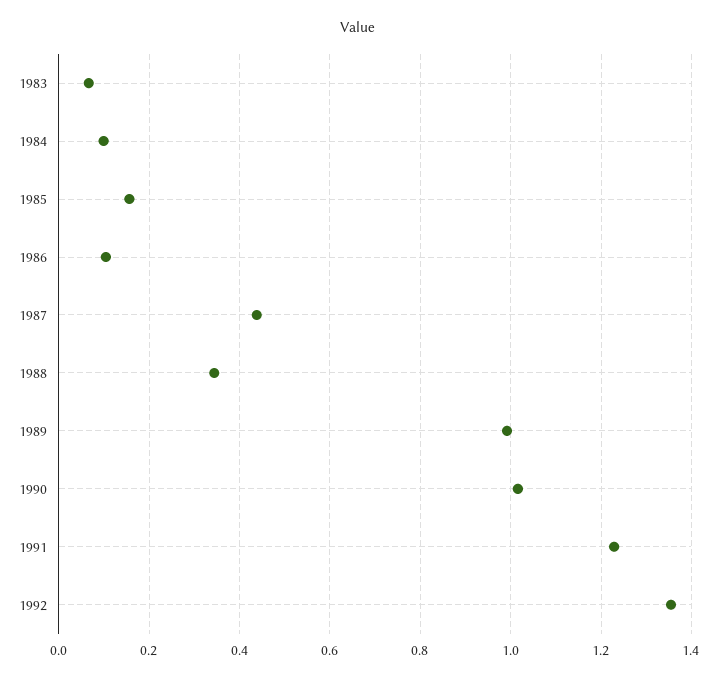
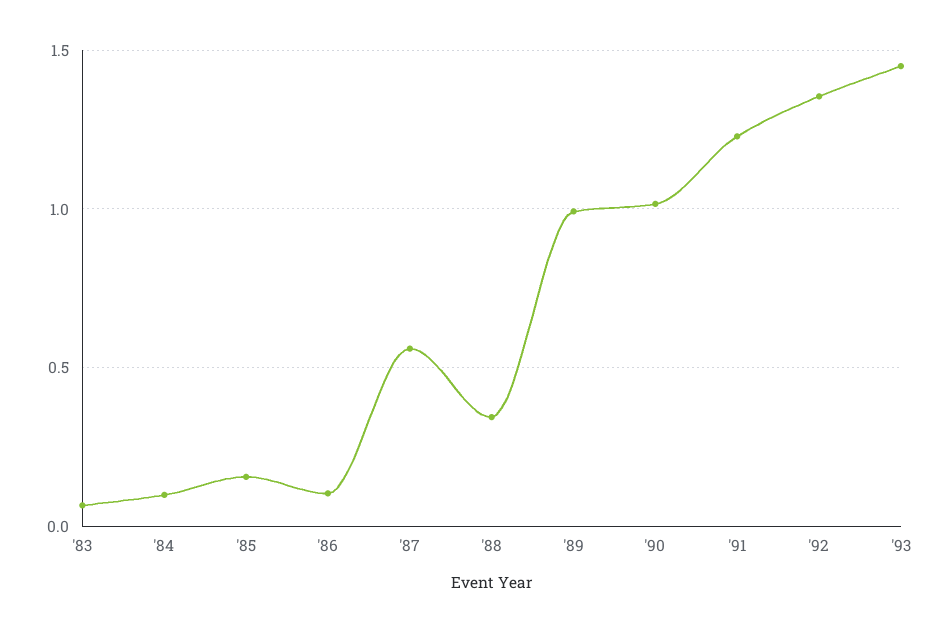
1987: 0.44 -> 0.55
'93: none -> 1.45

